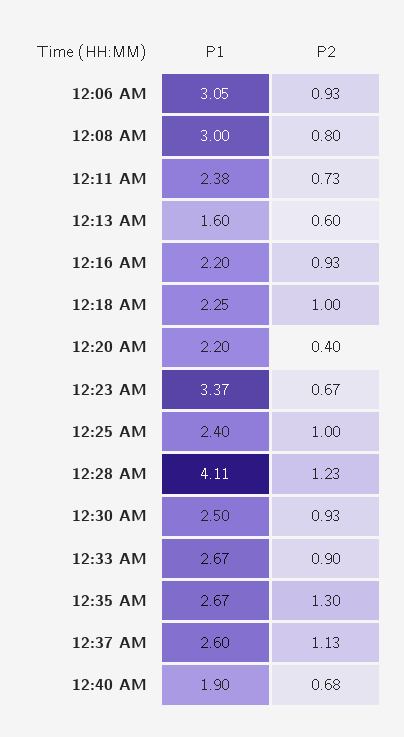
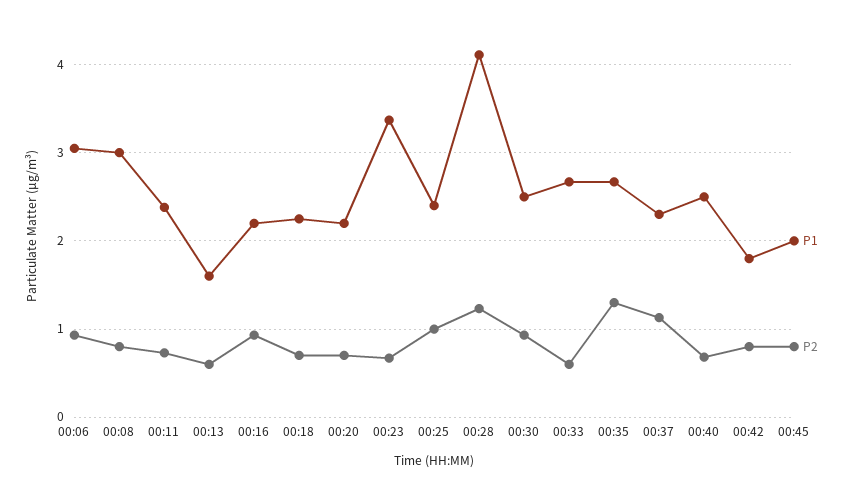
P2, 12:18 AM: 1 -> 0.7
P2, 12:20 AM: 0.4 -> 0.7
P2, 12:33 AM: 0.9 -> 0.6
P1, 12:37 AM: 2.6 -> 2.3
P1, 12:40 AM: 1.9 -> 2.5
P1, 00:42: none -> 1.8
P2, 00:42: none -> 0.8
P1, 00:45: none -> 2
P2, 00:45: none -> 0.8

